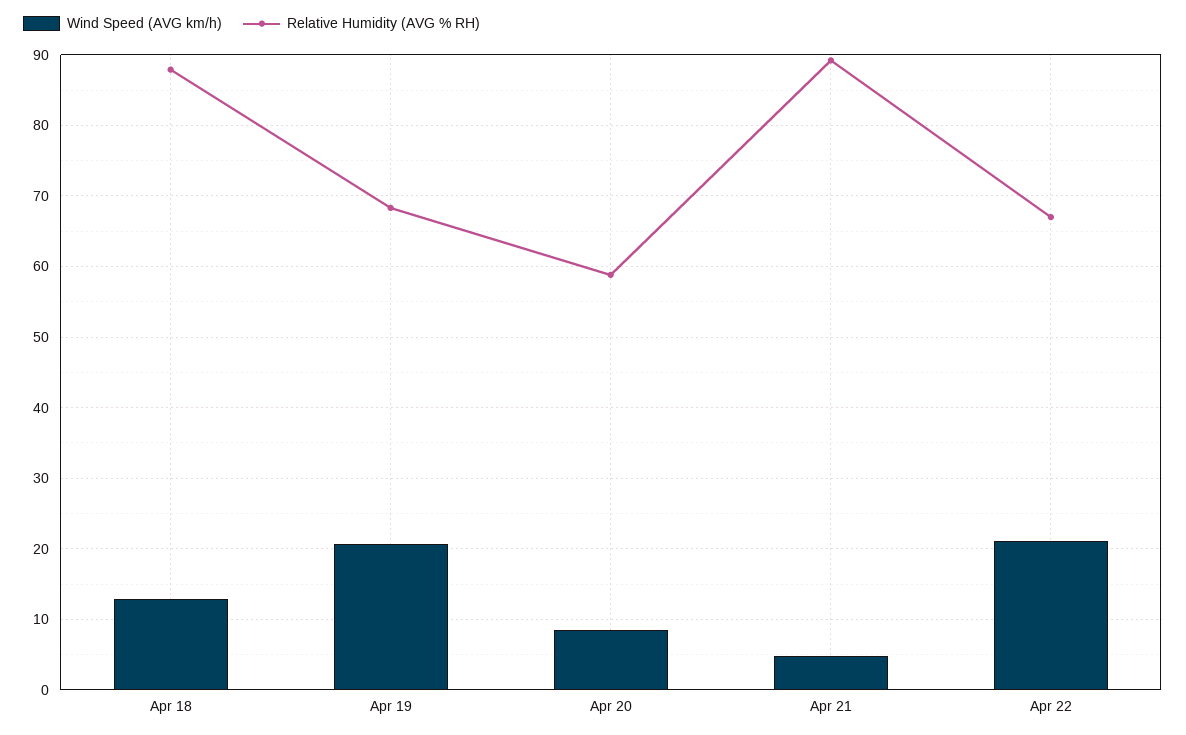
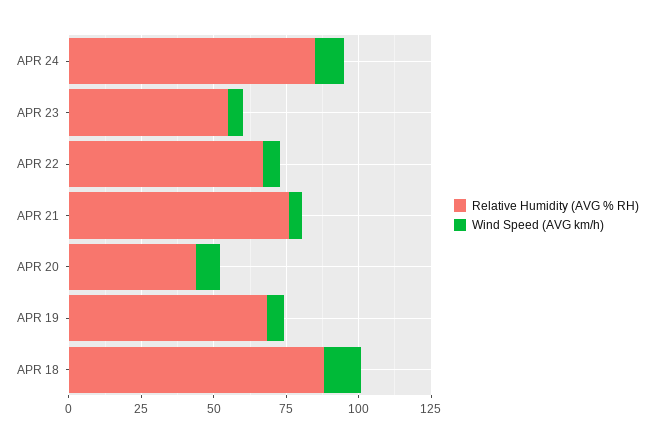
Wind Speed (AVG km/h), Apr 19: 21 -> 5
Relative Humidity (AVG % RH), Apr 20: 59 -> 45
Relative Humidity (AVG % RH), Apr 21: 89 -> 75
Wind Speed (AVG km/h), Apr 22: 21 -> 5
Relative Humidity (AVG % RH), APR 24: none -> 85
Wind Speed (AVG km/h), APR 24: none -> 10
Relative Humidity (AVG % RH), APR 23: none -> 55
Wind Speed (AVG km/h), APR 23: none -> 5

